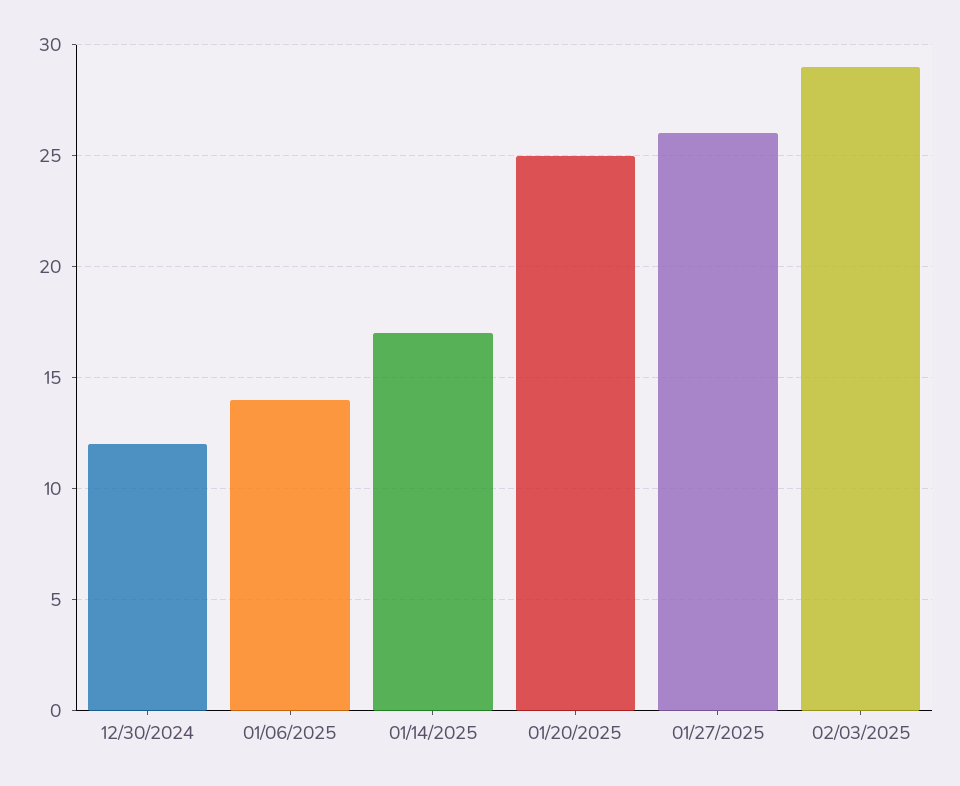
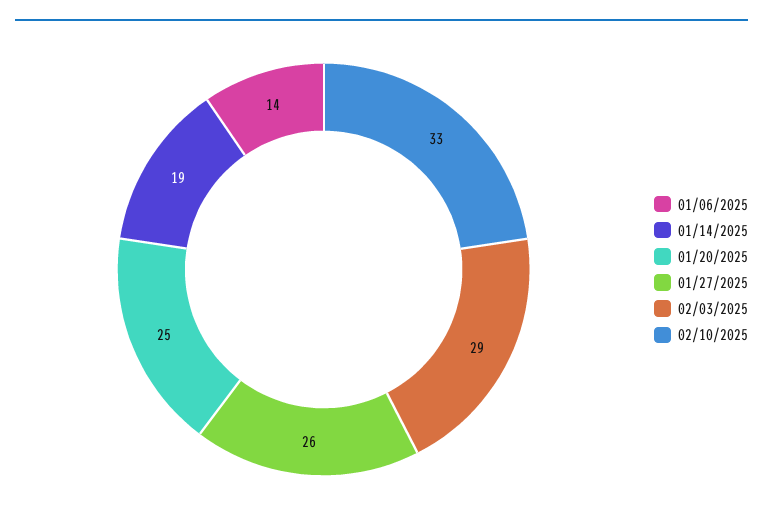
12/30/2024: 12 -> none
01/14/2025: 17 -> 19
02/10/2025: none -> 33

